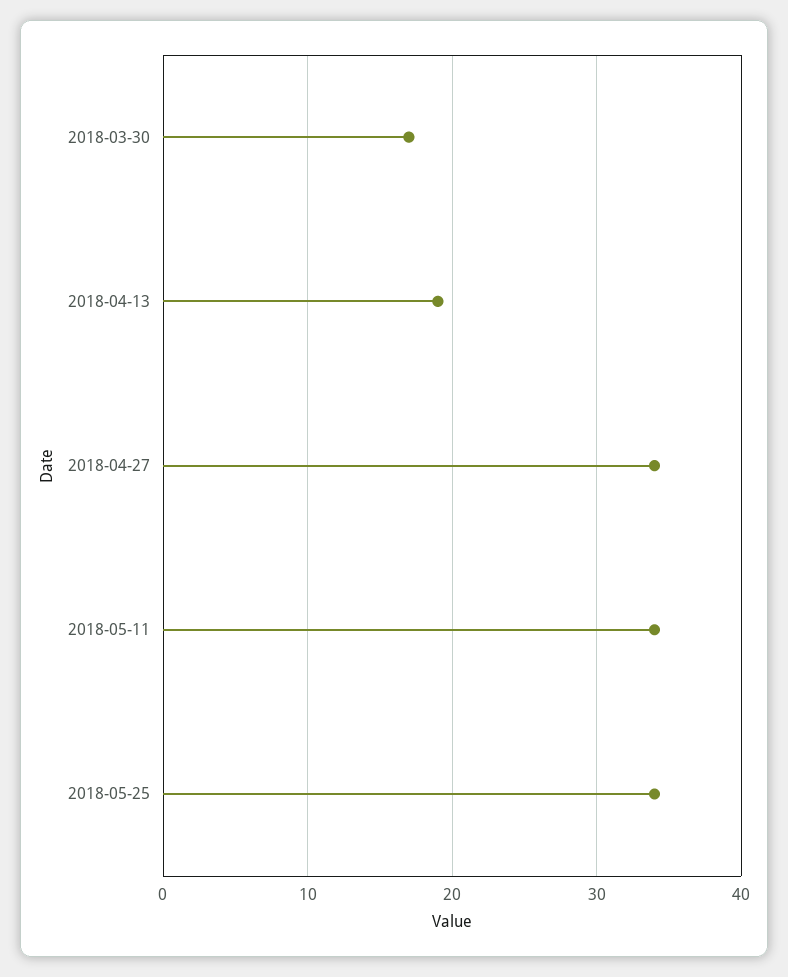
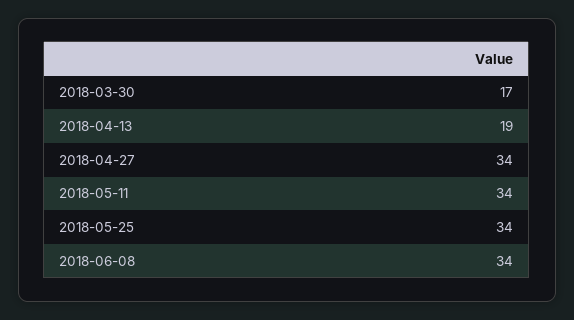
2018-06-08: none -> 34

